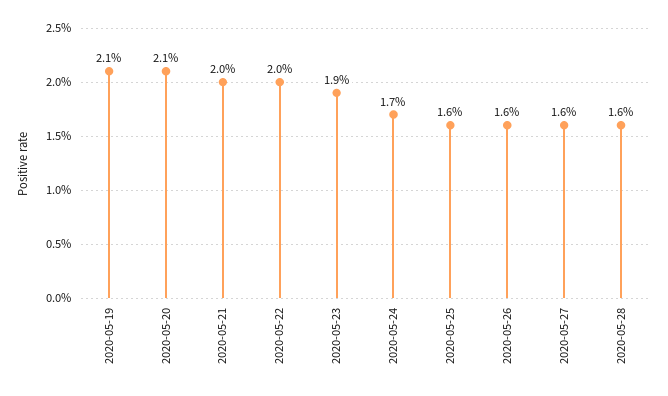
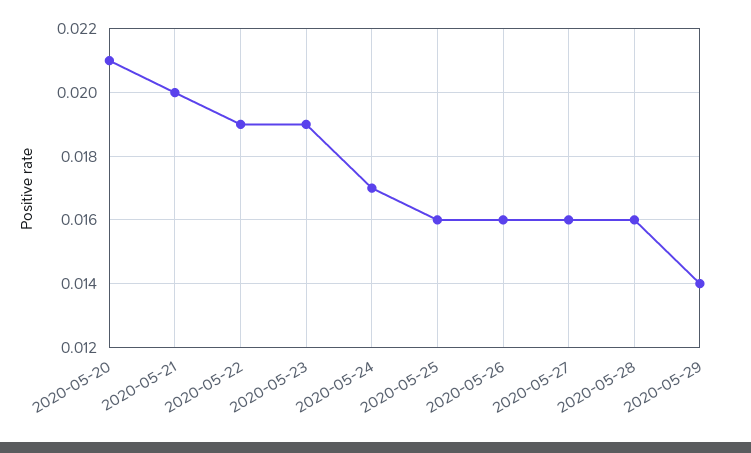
2020-05-19: 0.021 -> none
2020-05-22: 0.02 -> 0.019
2020-05-29: none -> 0.014

